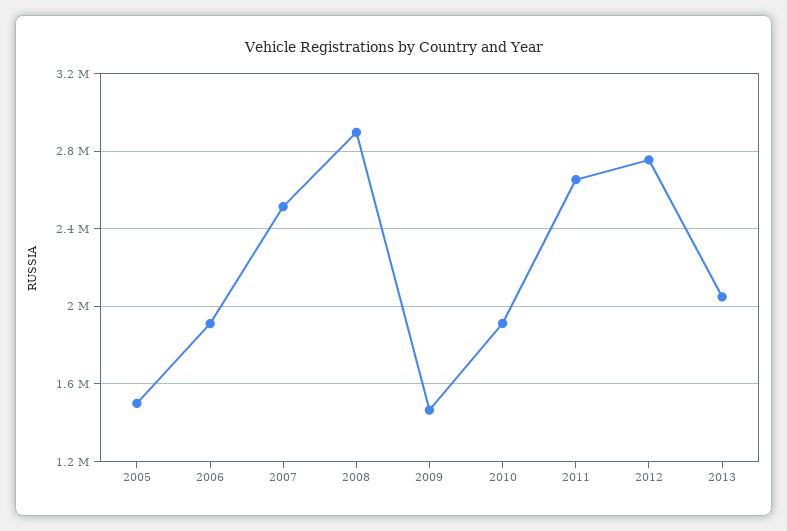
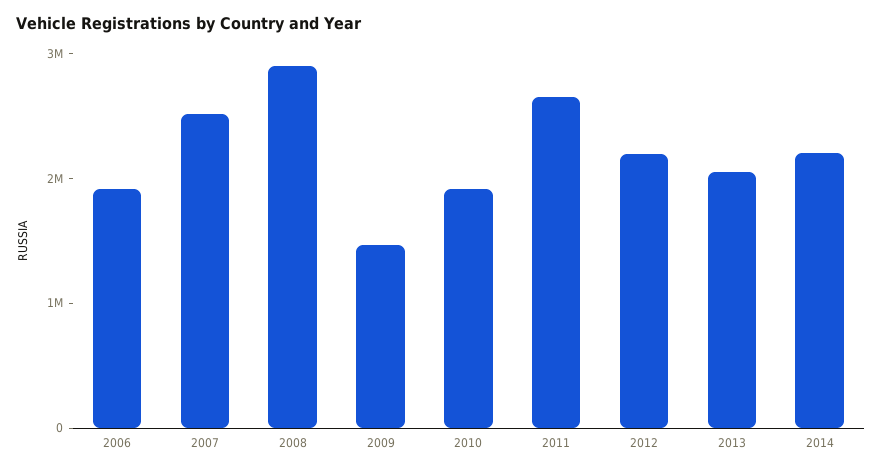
2005: 1500000 -> none
2012: 2750000 -> 2200000
2014: none -> 2200000

